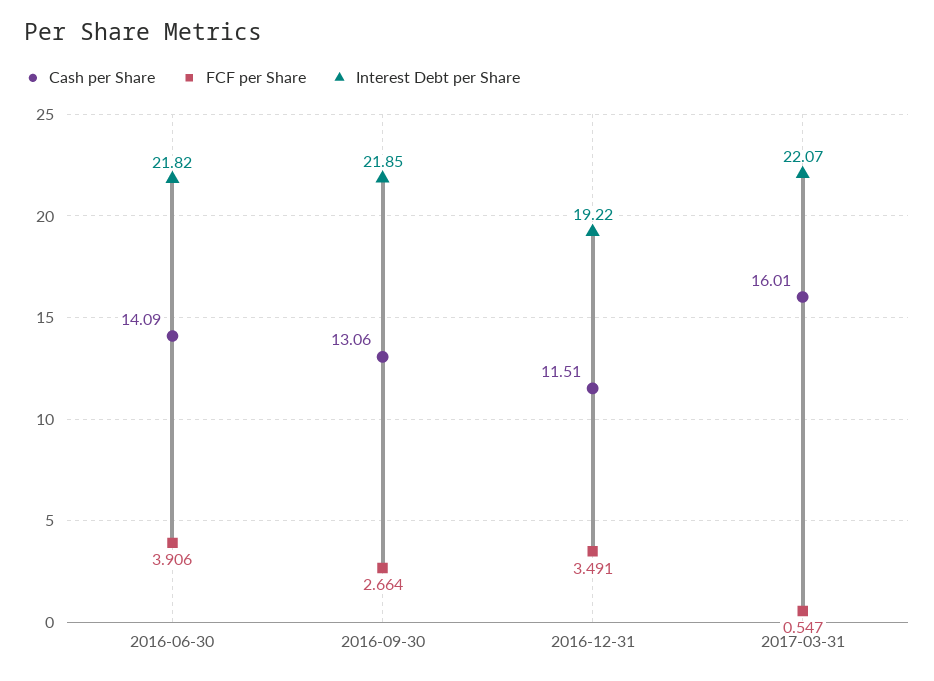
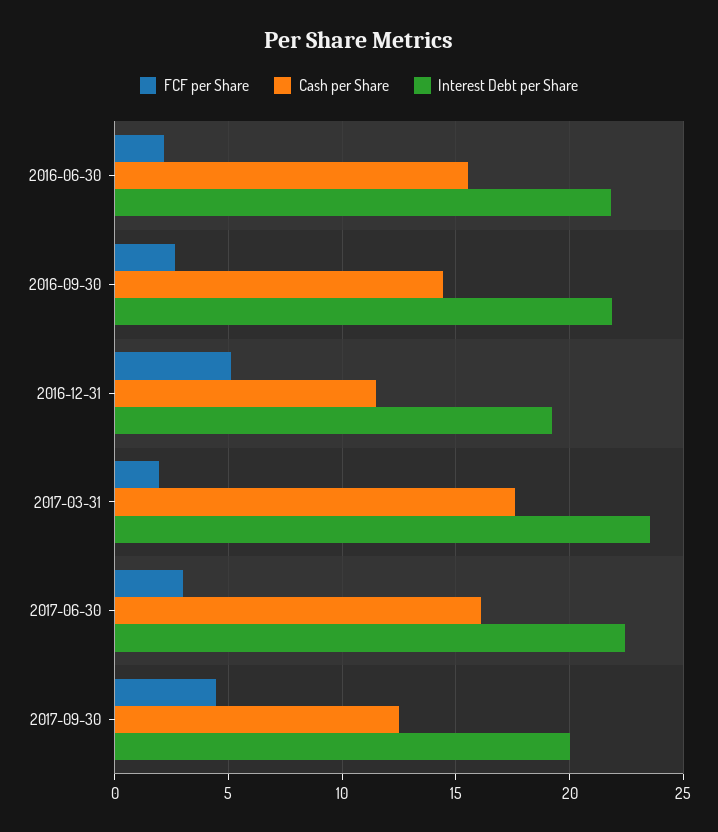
Cash per Share, 2016-06-30: 14.09 -> 15.5
FCF per Share, 2016-06-30: 3.906 -> 2
Cash per Share, 2016-09-30: 13.06 -> 14.5
FCF per Share, 2016-12-31: 3.491 -> 5
Cash per Share, 2017-03-31: 16.01 -> 17.5
FCF per Share, 2017-03-31: 0.547 -> 2
Interest Debt per Share, 2017-03-31: 22.07 -> 23.5
FCF per Share, 2017-06-30: none -> 3
Cash per Share, 2017-06-30: none -> 16
Interest Debt per Share, 2017-06-30: none -> 22.5
FCF per Share, 2017-09-30: none -> 4.5
Cash per Share, 2017-09-30: none -> 12.5
Interest Debt per Share, 2017-09-30: none -> 20

